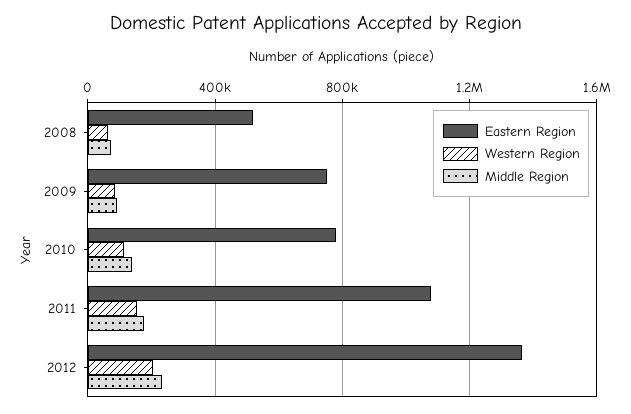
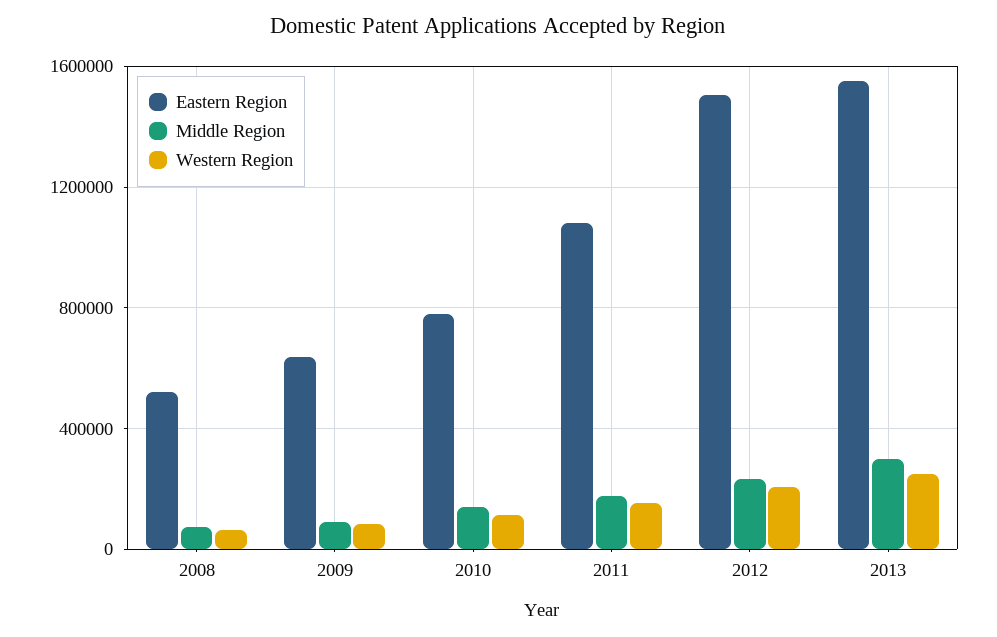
Eastern Region, 2009: 750000 -> 650000
Eastern Region, 2012: 1350000 -> 1500000
Eastern Region, 2013: none -> 1550000
Middle Region, 2013: none -> 300000
Western Region, 2013: none -> 250000

